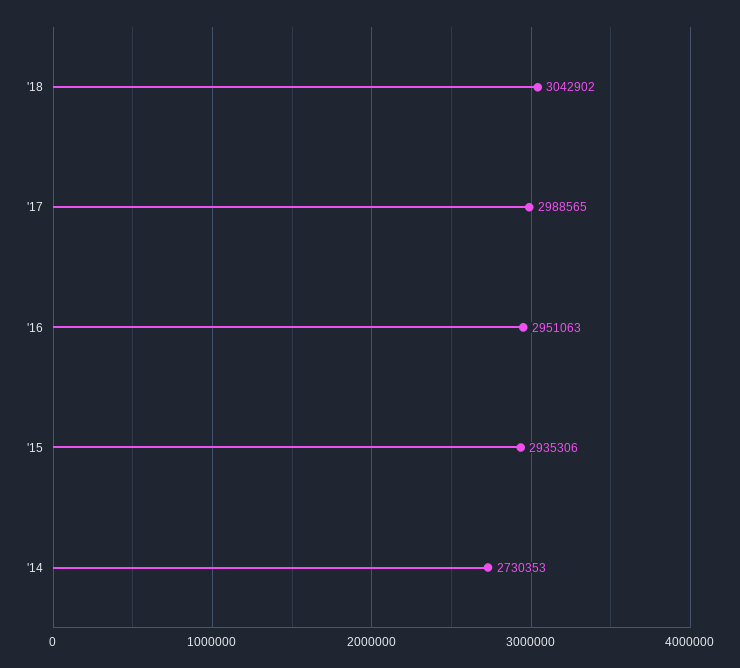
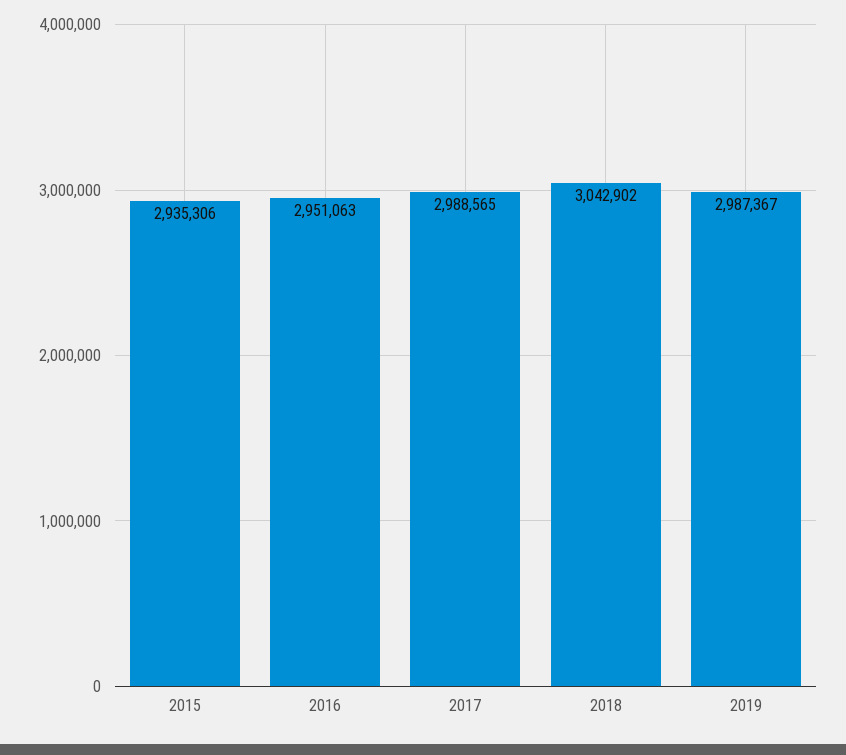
'14: 2730353 -> none
2019: none -> 2987367

